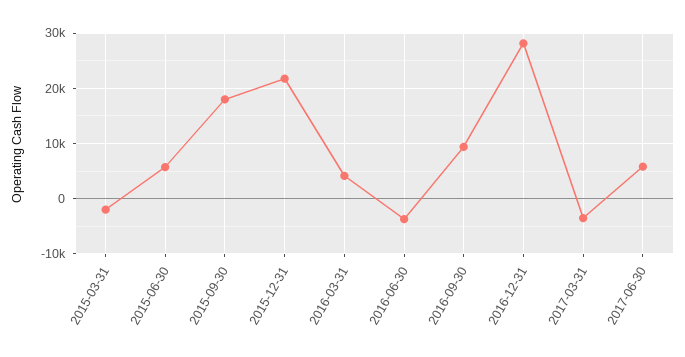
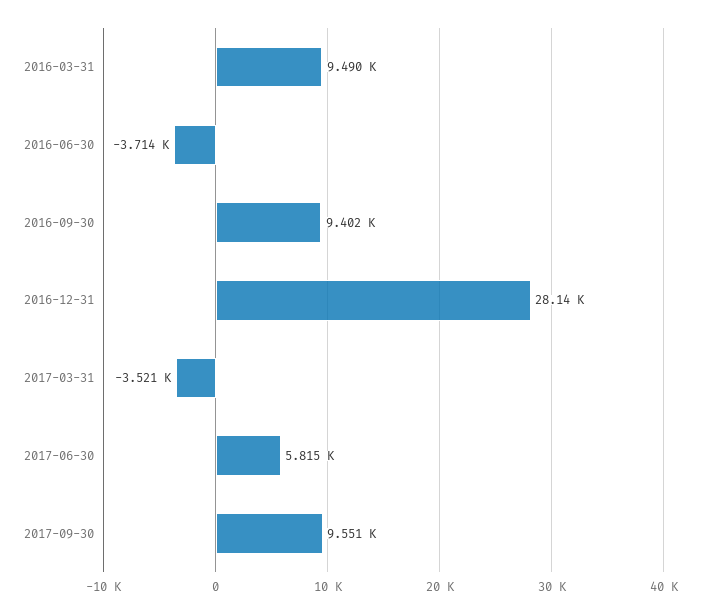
2015-03-31: -2000 -> none
2015-06-30: 6000 -> none
2015-09-30: 18000 -> none
2015-12-31: 22000 -> none
2016-03-31: 4000 -> 9490
2017-09-30: none -> 9551

